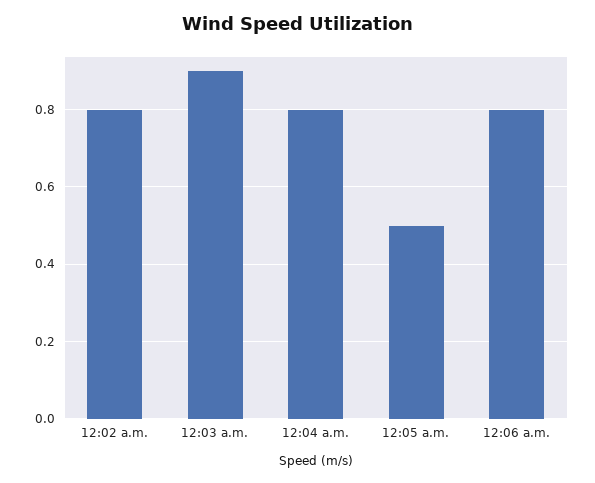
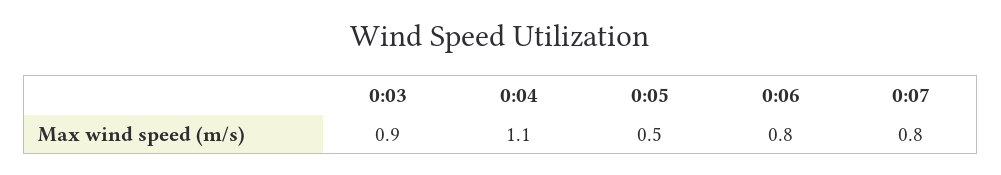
12:02 a.m.: 0.8 -> none
12:04 a.m.: 0.8 -> 1.1
0:07: none -> 0.8

